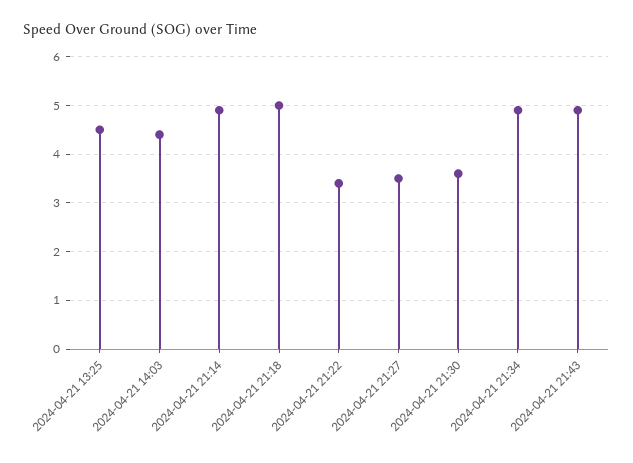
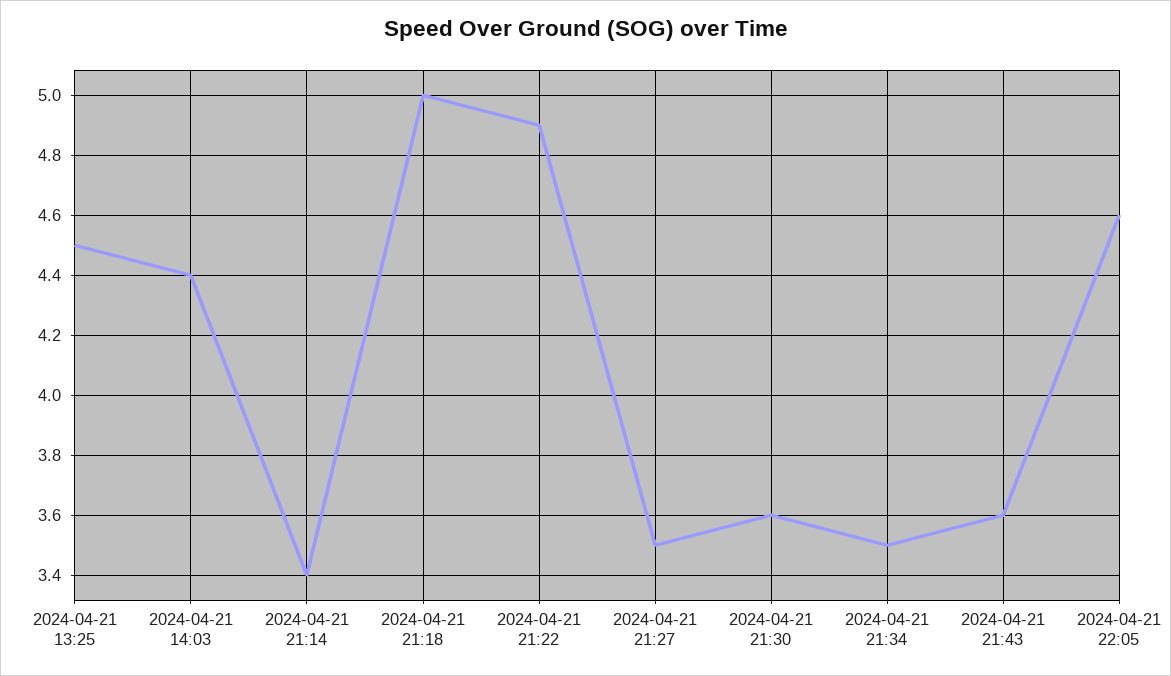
2024-04-21 21:14: 5 -> 3.4
2024-04-21 21:22: 3.5 -> 4.9
2024-04-21 21:34: 5 -> 3.5
2024-04-21 21:43: 5 -> 3.6
2024-04-21 22:05: none -> 4.6

